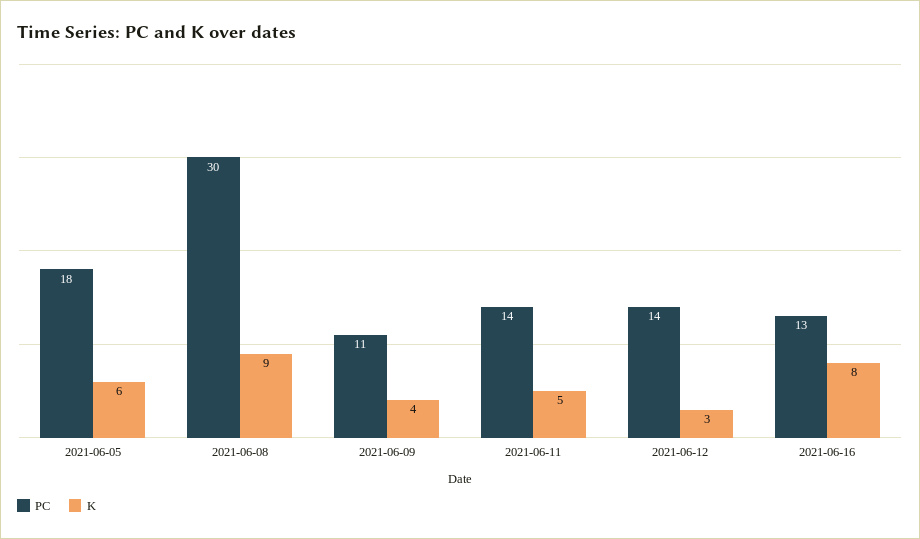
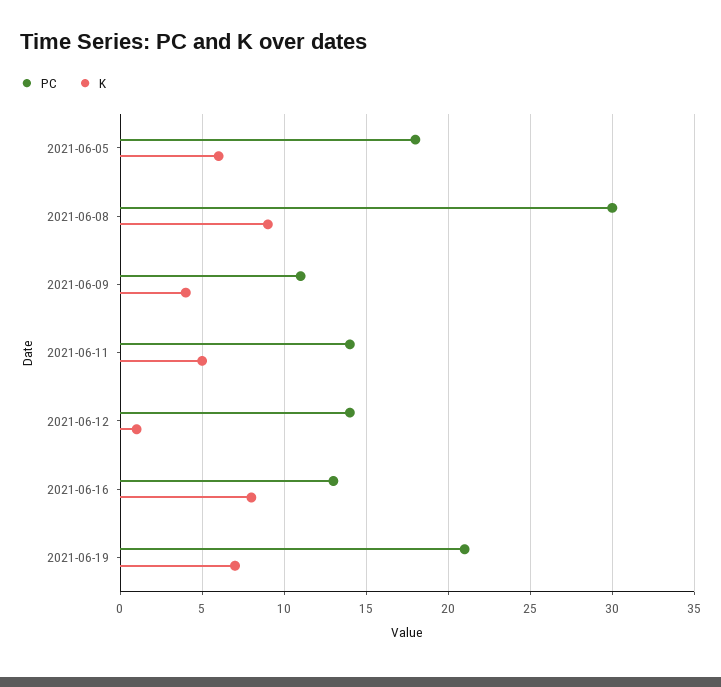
K, 2021-06-12: 3 -> 1
PC, 2021-06-19: none -> 21
K, 2021-06-19: none -> 7

